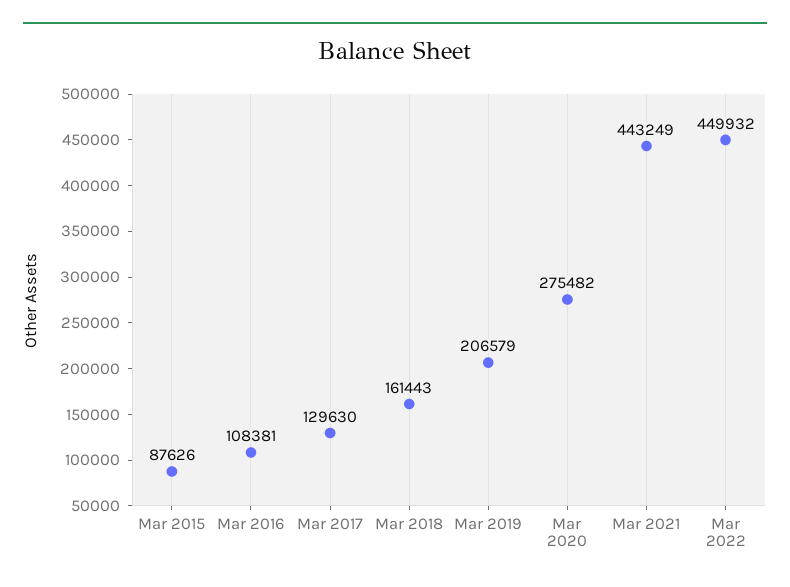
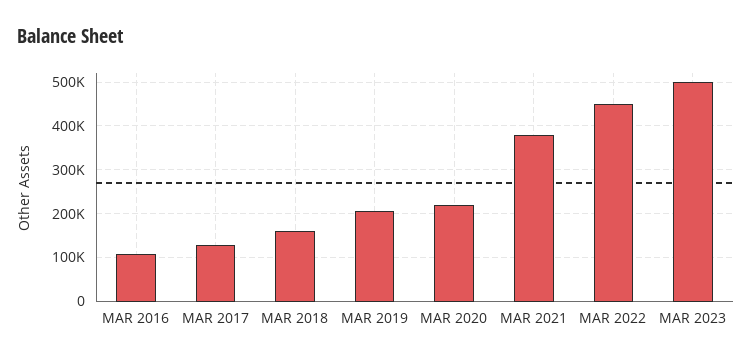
Mar 2015: 87626 -> none
Mar 2020: 275482 -> 220000
Mar 2021: 443249 -> 380000
MAR 2023: none -> 500000

